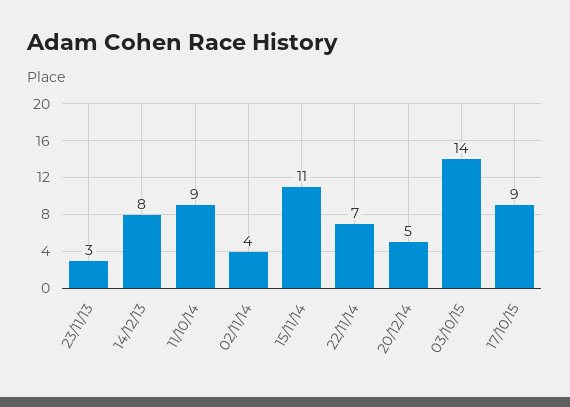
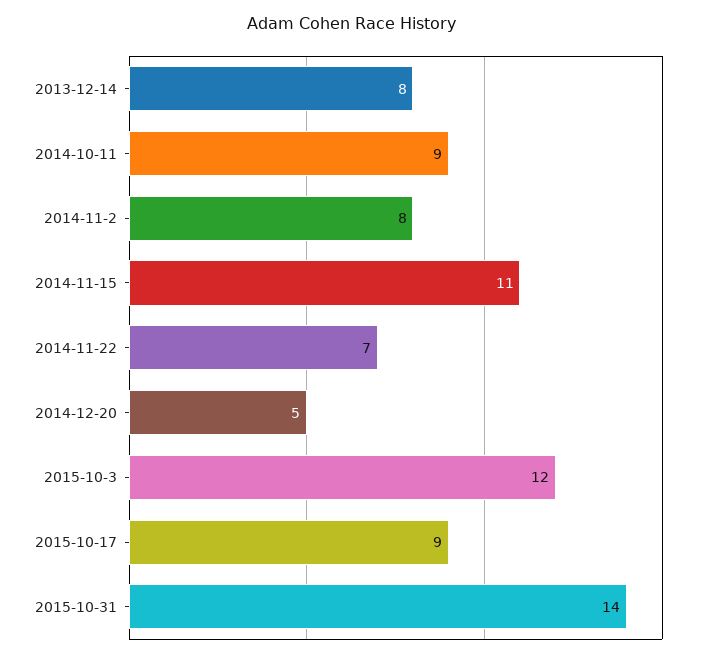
23/11/13: 3 -> none
02/11/14: 4 -> 8
03/10/15: 14 -> 12
2015-10-31: none -> 14

